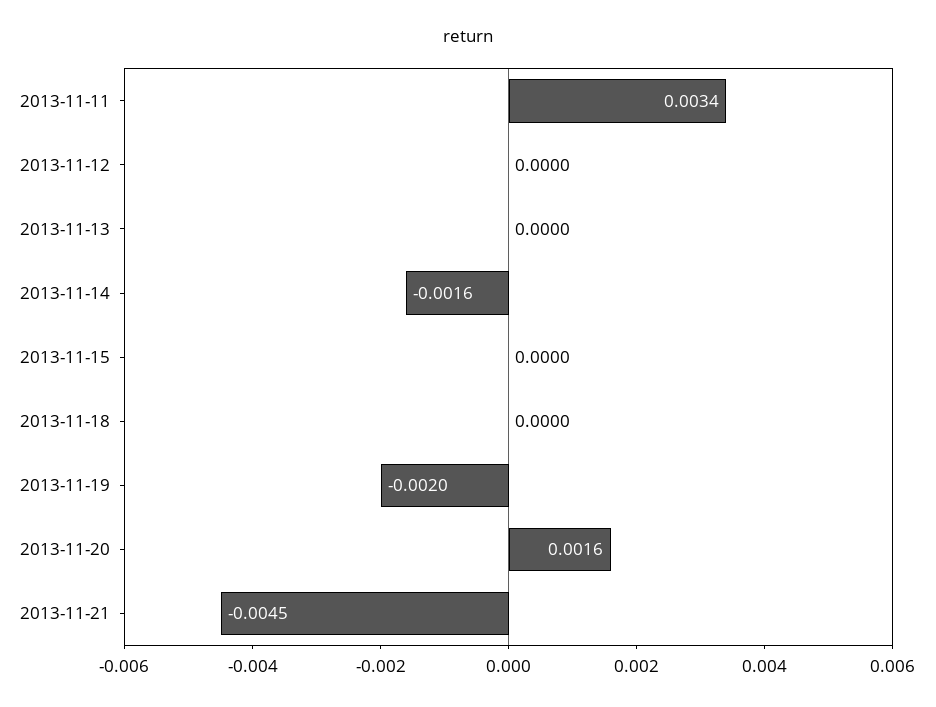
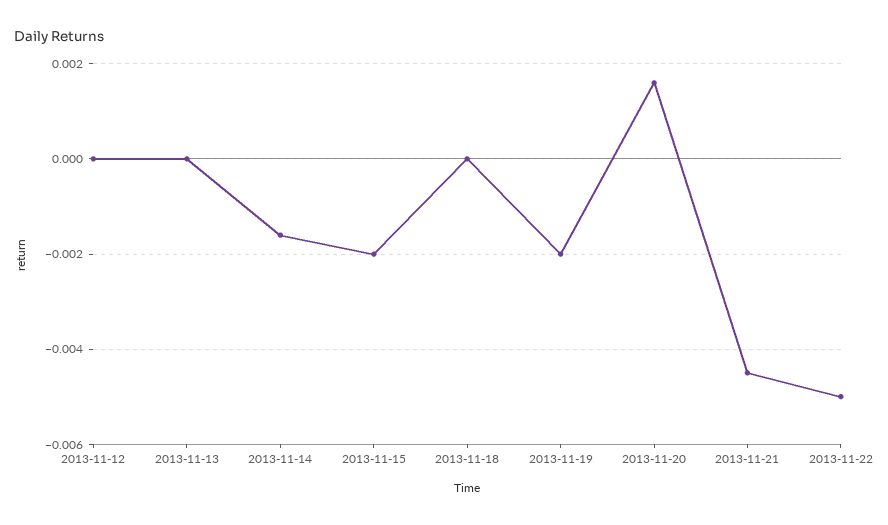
2013-11-11: 0.0034 -> none
2013-11-15: 0 -> -0.002
2013-11-22: none -> -0.005

